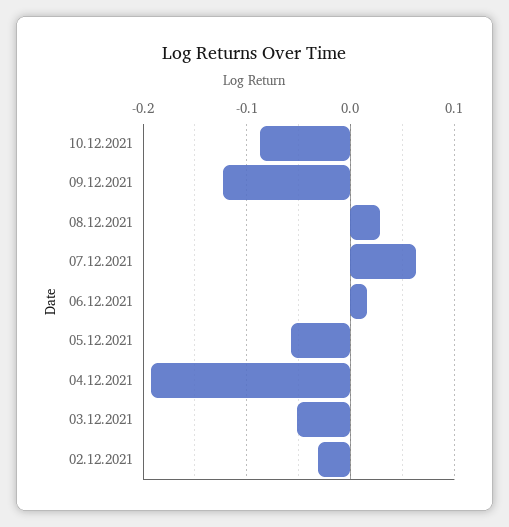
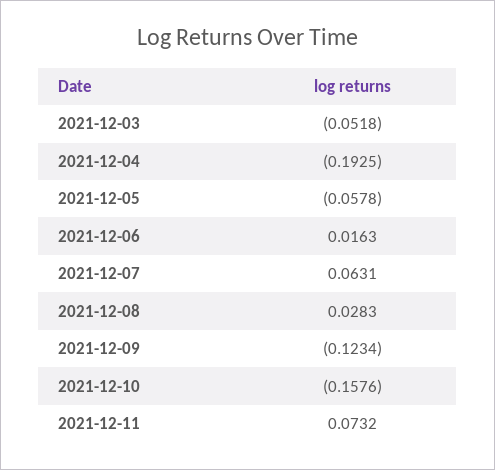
10.12.2021: -0.09 -> -0.1576
02.12.2021: -0.03 -> none
2021-12-11: none -> 0.0732

